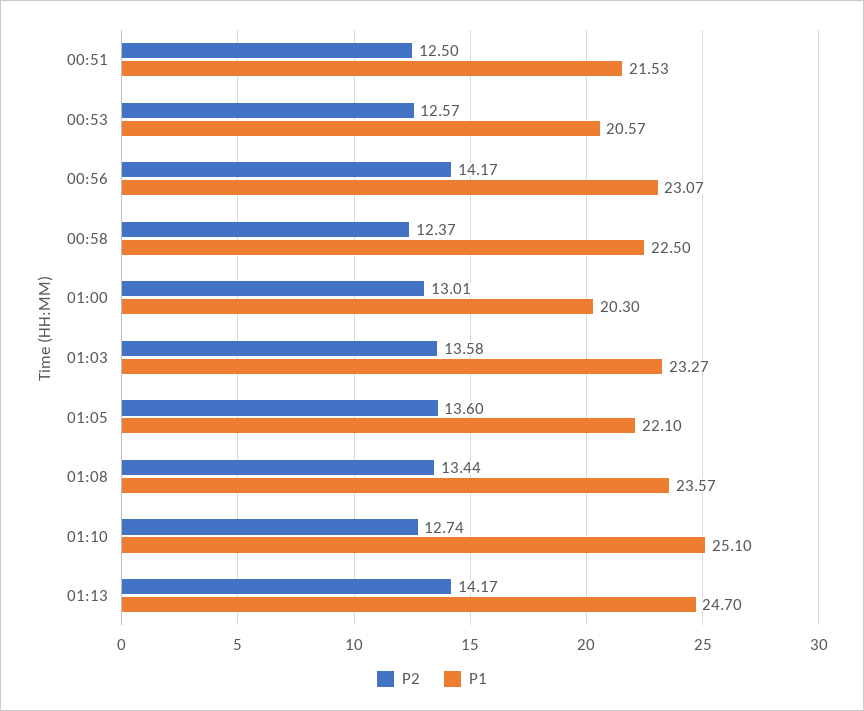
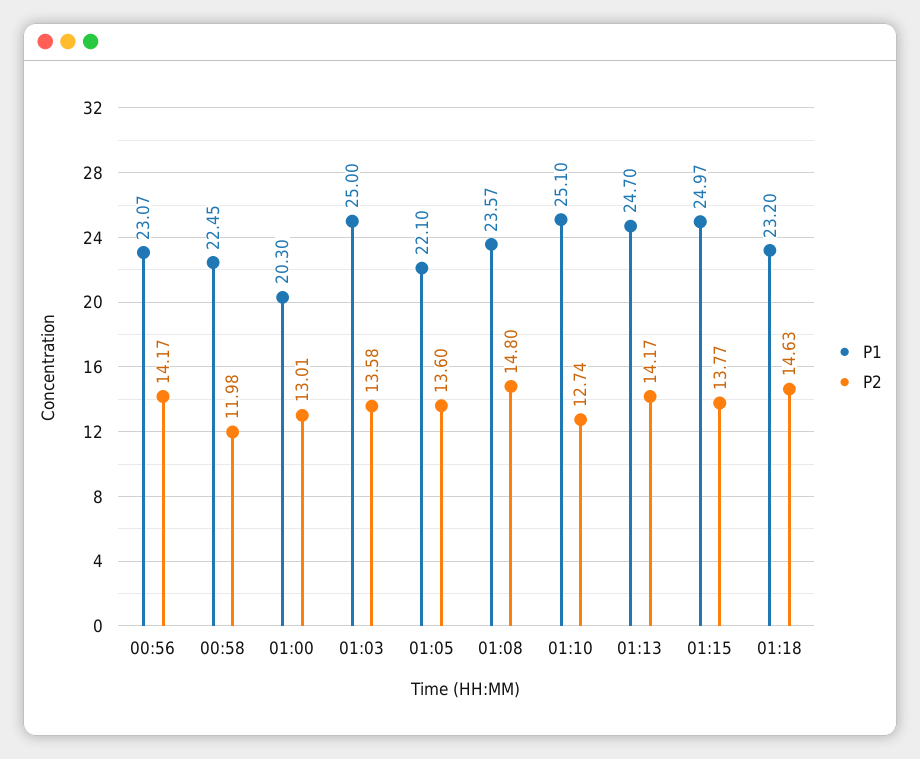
P2, 00:51: 12.5 -> none
P1, 00:51: 21.53 -> none
P2, 00:53: 12.57 -> none
P1, 00:53: 20.57 -> none
P2, 00:58: 12.37 -> 11.98
P1, 00:58: 22.5 -> 22.45
P1, 01:03: 23.27 -> 25
P2, 01:08: 13.44 -> 14.8
P1, 01:15: none -> 24.97
P2, 01:15: none -> 13.77
P1, 01:18: none -> 23.2
P2, 01:18: none -> 14.63

